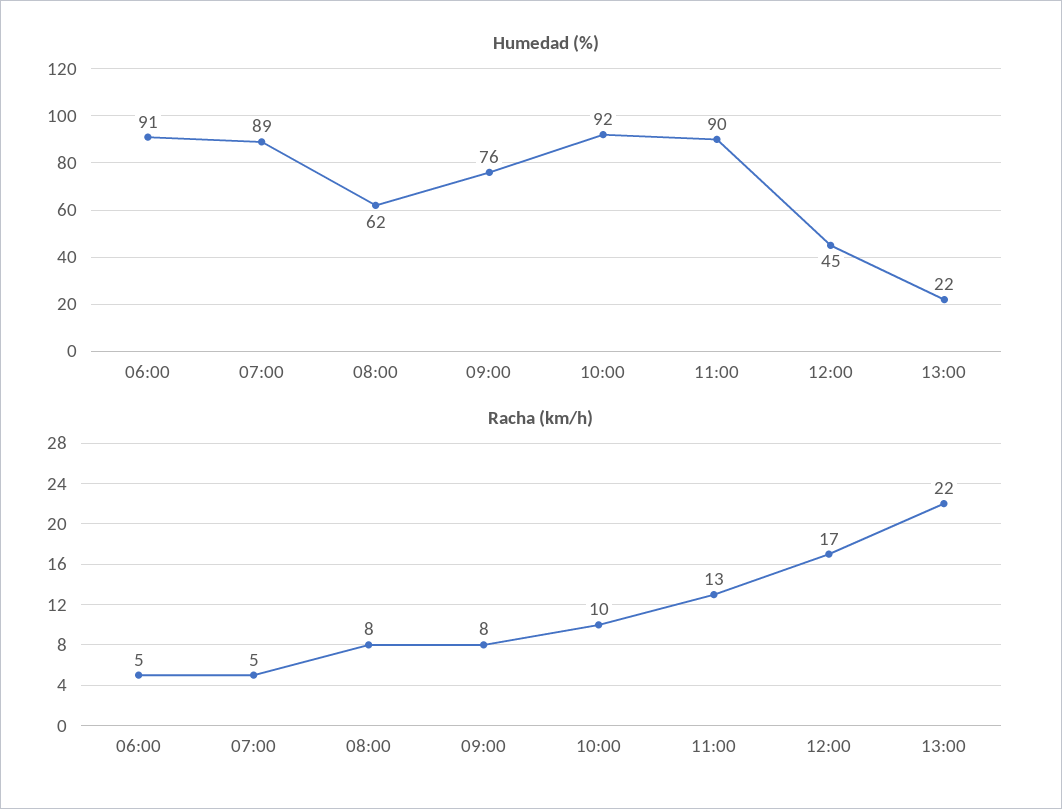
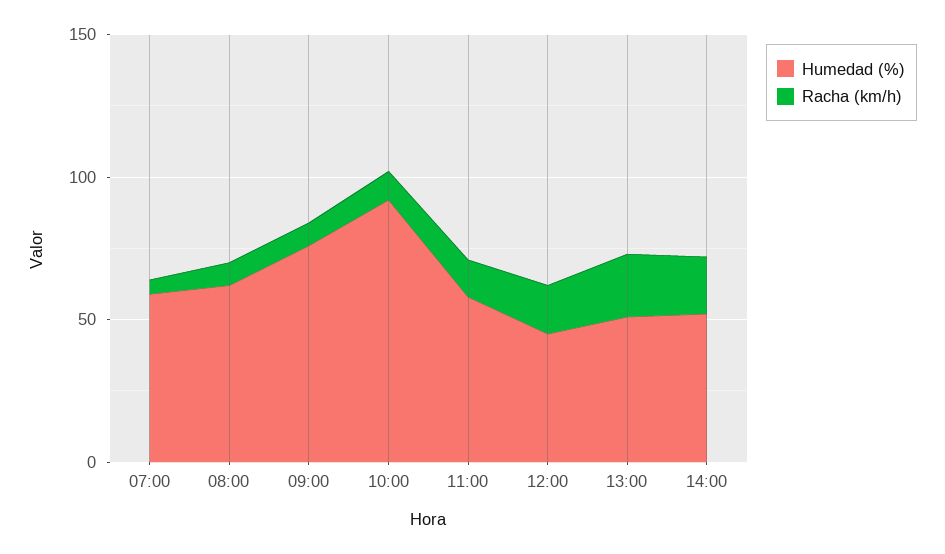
Humedad (%), 06:00: 91 -> none
Humedad (%), 07:00: 89 -> 60
Humedad (%), 11:00: 90 -> 60
Humedad (%), 13:00: 22 -> 50
Racha (km/h), 06:00: 5 -> none
Humedad (%), 14:00: none -> 50
Racha (km/h), 14:00: none -> 20

